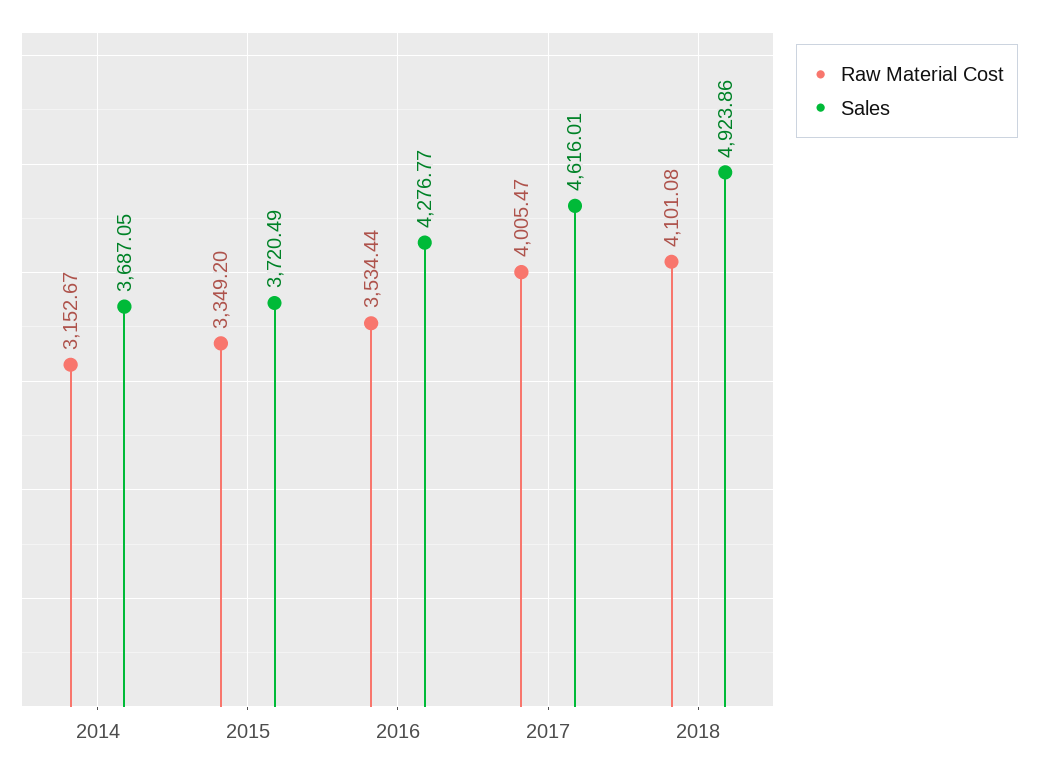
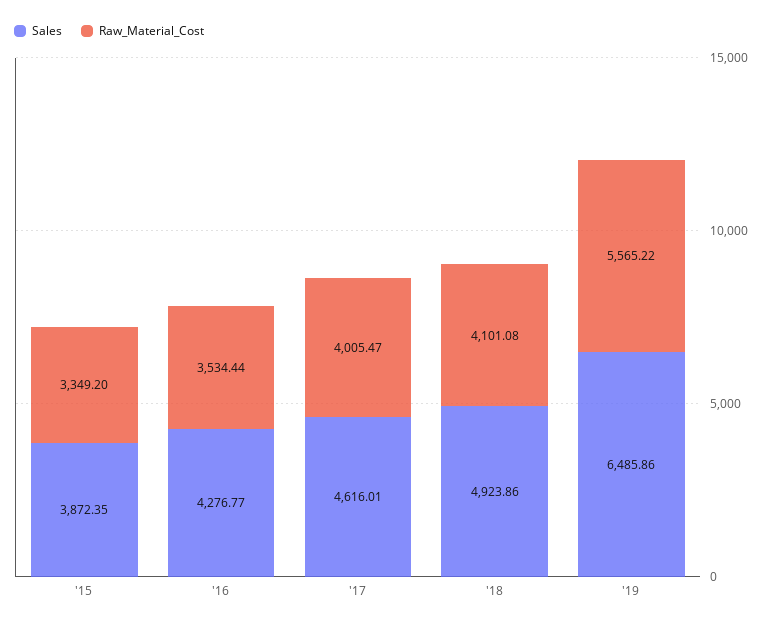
Raw Material Cost, 2014: 3152.67 -> none
Sales, 2014: 3687.05 -> none
Sales, 2015: 3720.49 -> 3872.35
Sales, '19: none -> 6485.86
Raw Material Cost, '19: none -> 5565.22

